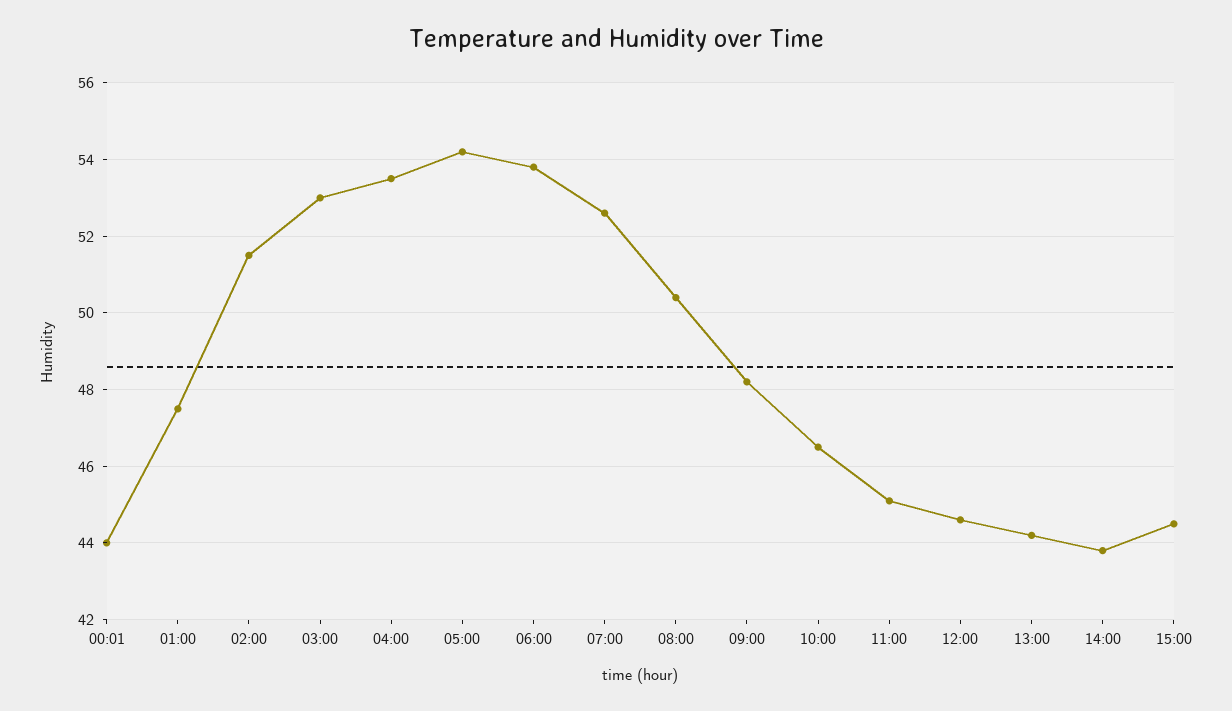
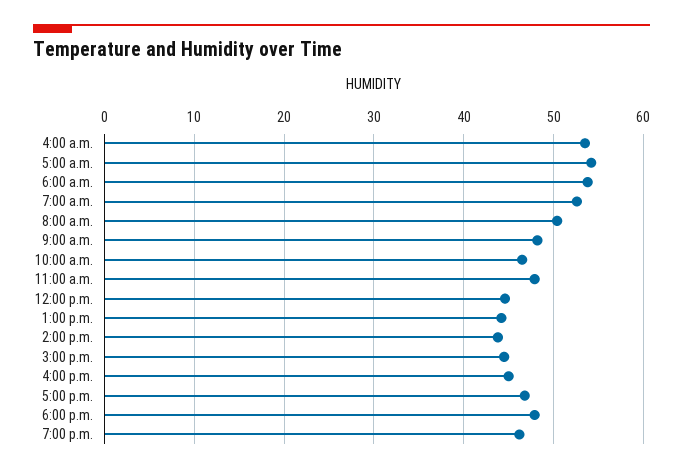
00:01: 44 -> none
01:00: 47.5 -> none
02:00: 51.5 -> none
03:00: 53 -> none
11:00: 45 -> 48
4:00 p.m.: none -> 45
5:00 p.m.: none -> 47
6:00 p.m.: none -> 48
7:00 p.m.: none -> 46

